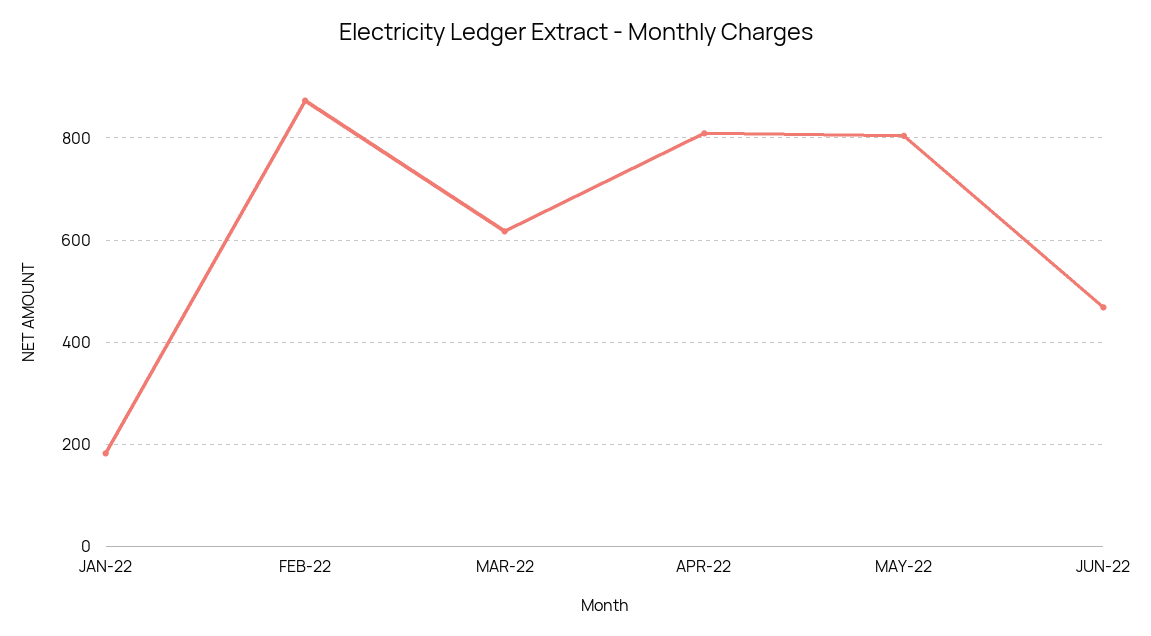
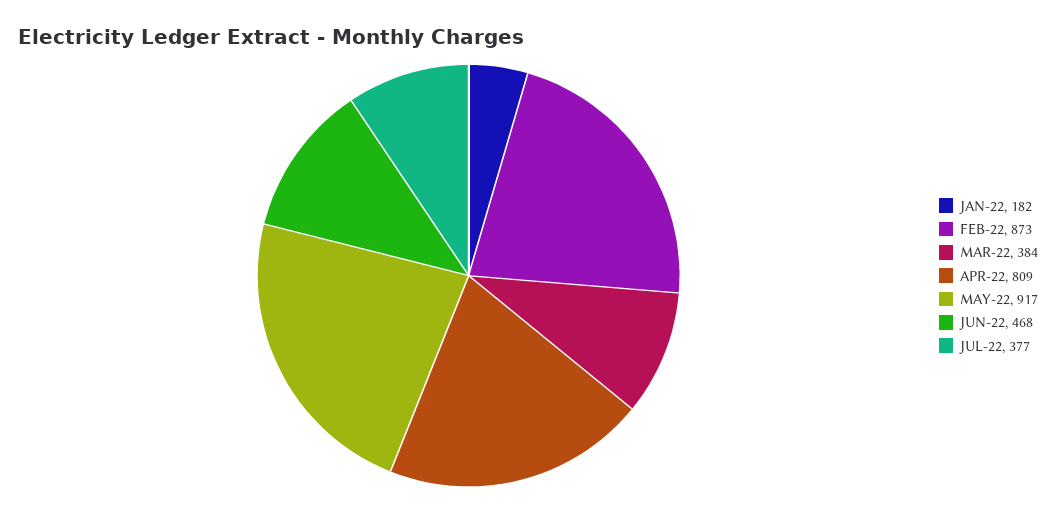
MAR-22: 620 -> 384
MAY-22: 800 -> 917
JUL-22: none -> 377

